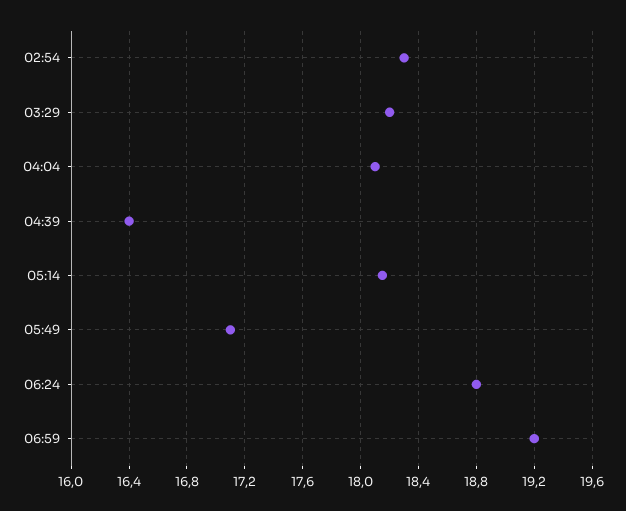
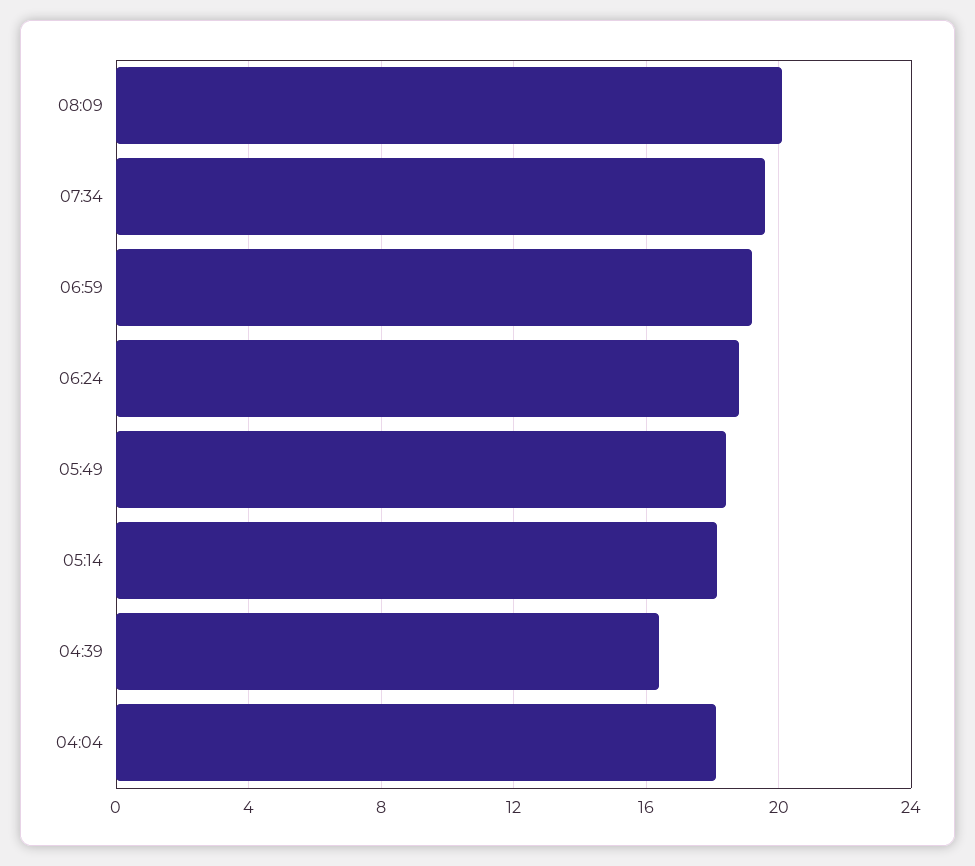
02:54: 18.3 -> none
03:29: 18.2 -> none
05:49: 17.1 -> 18.5
08:09: none -> 20
07:34: none -> 19.5

